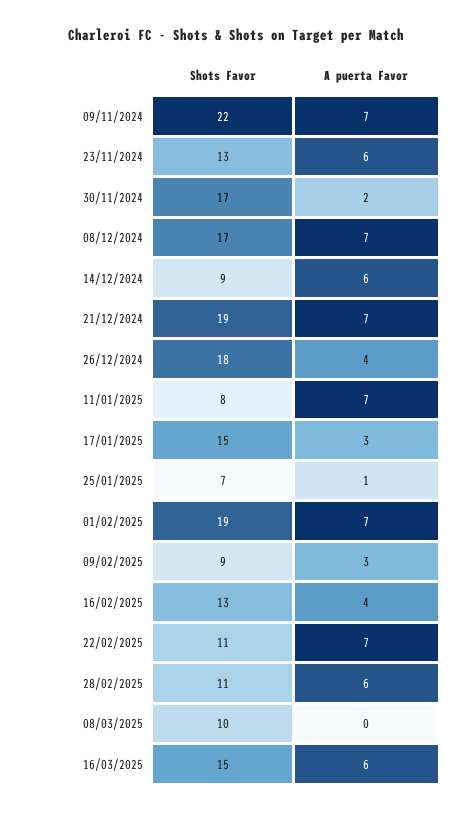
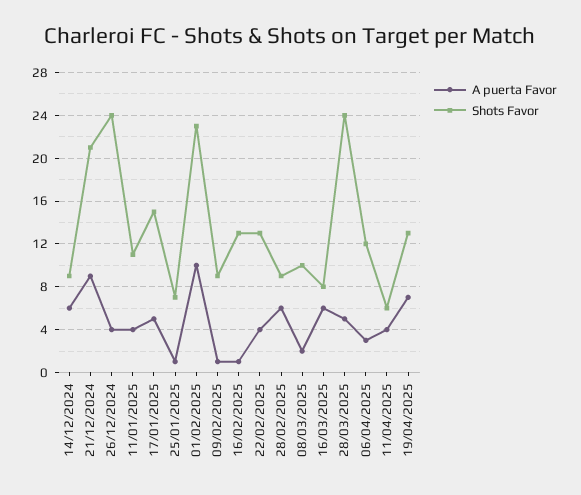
Shots Favor, 09/11/2024: 22 -> none
A puerta Favor, 09/11/2024: 7 -> none
Shots Favor, 23/11/2024: 13 -> none
A puerta Favor, 23/11/2024: 6 -> none
Shots Favor, 30/11/2024: 17 -> none
A puerta Favor, 30/11/2024: 2 -> none
Shots Favor, 08/12/2024: 17 -> none
A puerta Favor, 08/12/2024: 7 -> none
Shots Favor, 21/12/2024: 19 -> 21
A puerta Favor, 21/12/2024: 7 -> 9
Shots Favor, 26/12/2024: 18 -> 24
Shots Favor, 11/01/2025: 8 -> 11
A puerta Favor, 11/01/2025: 7 -> 4
A puerta Favor, 17/01/2025: 3 -> 5
Shots Favor, 01/02/2025: 19 -> 23
A puerta Favor, 01/02/2025: 7 -> 10
A puerta Favor, 09/02/2025: 3 -> 1
A puerta Favor, 16/02/2025: 4 -> 1
Shots Favor, 22/02/2025: 11 -> 13
A puerta Favor, 22/02/2025: 7 -> 4
Shots Favor, 28/02/2025: 11 -> 9
A puerta Favor, 08/03/2025: 0 -> 2
Shots Favor, 16/03/2025: 15 -> 8
A puerta Favor, 28/03/2025: none -> 5
Shots Favor, 28/03/2025: none -> 24
A puerta Favor, 06/04/2025: none -> 3
Shots Favor, 06/04/2025: none -> 12
A puerta Favor, 11/04/2025: none -> 4
Shots Favor, 11/04/2025: none -> 6
A puerta Favor, 19/04/2025: none -> 7
Shots Favor, 19/04/2025: none -> 13

